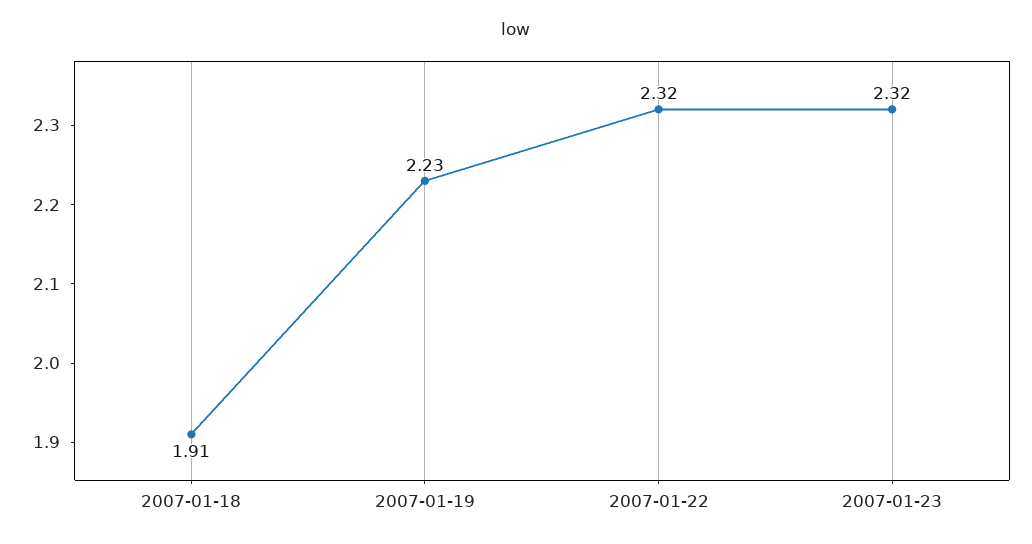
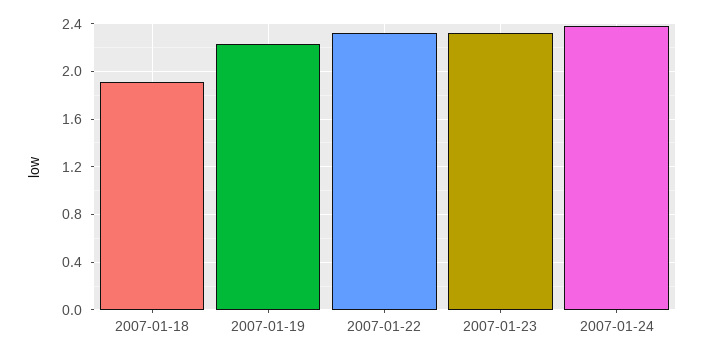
2007-01-24: none -> 2.4

